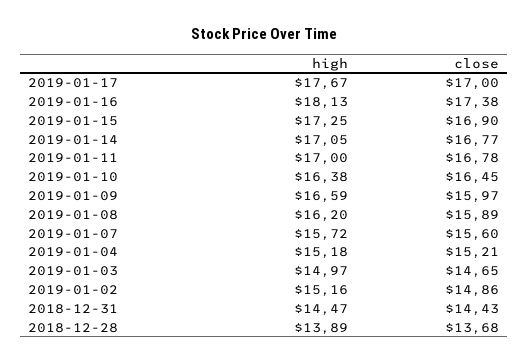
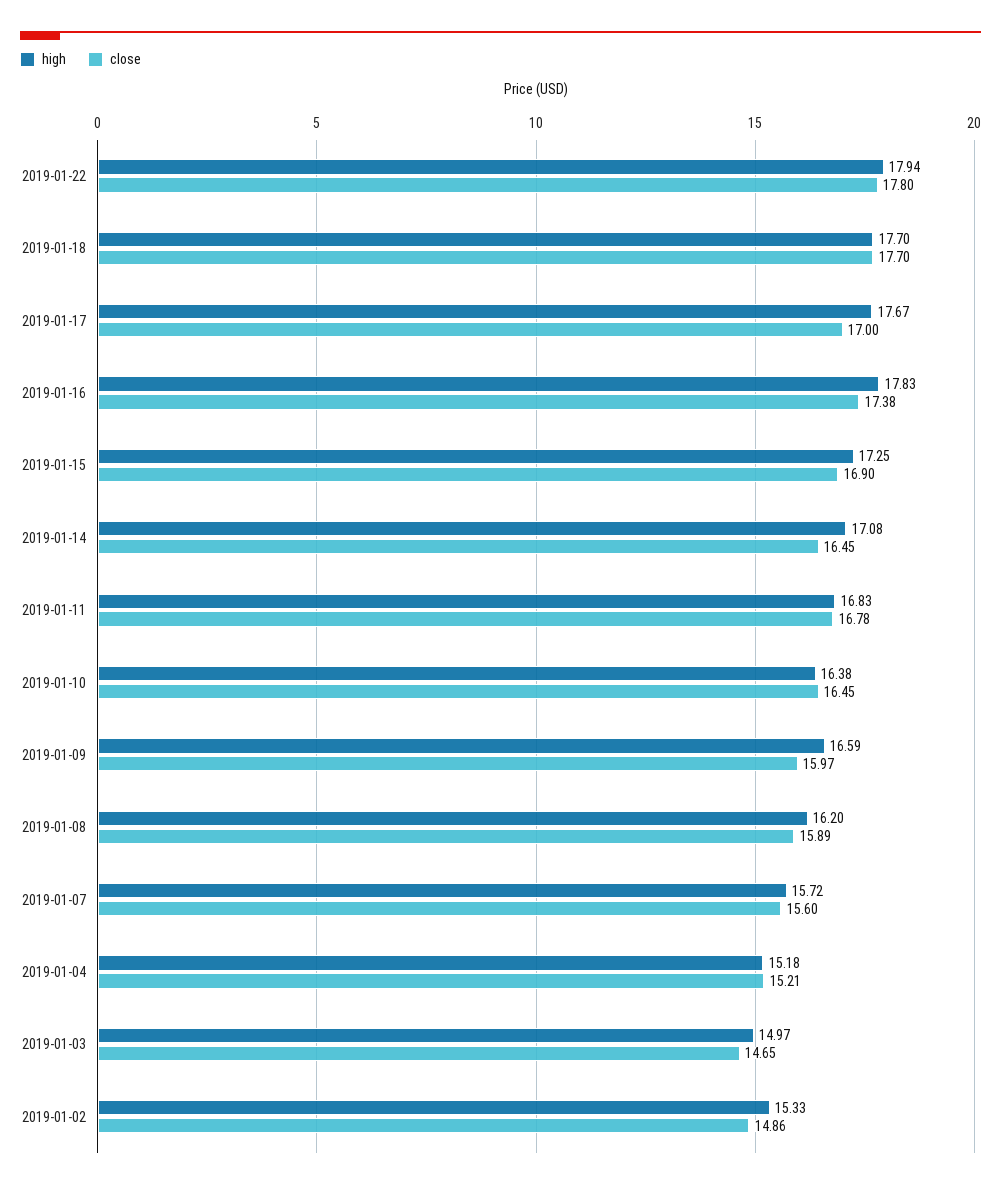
high, 2019-01-16: 18.13 -> 17.83
high, 2019-01-14: 17.05 -> 17.08
close, 2019-01-14: 16.77 -> 16.45
high, 2019-01-11: 17 -> 16.83
high, 2019-01-02: 15.16 -> 15.33
high, 2018-12-31: 14.47 -> none
close, 2018-12-31: 14.43 -> none
high, 2018-12-28: 13.89 -> none
close, 2018-12-28: 13.68 -> none
high, 2019-01-22: none -> 17.94
close, 2019-01-22: none -> 17.8
high, 2019-01-18: none -> 17.7
close, 2019-01-18: none -> 17.7

